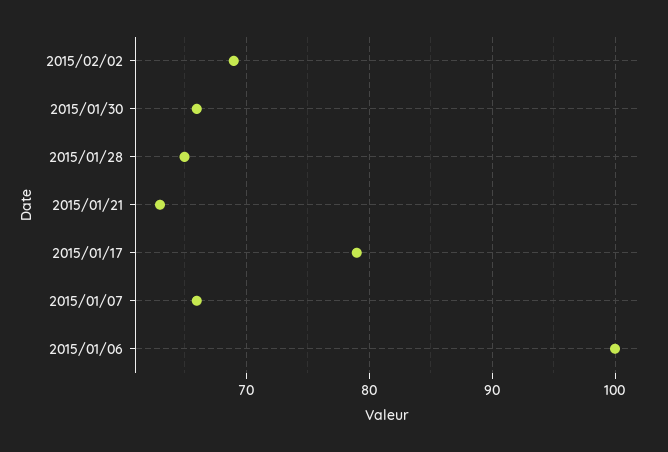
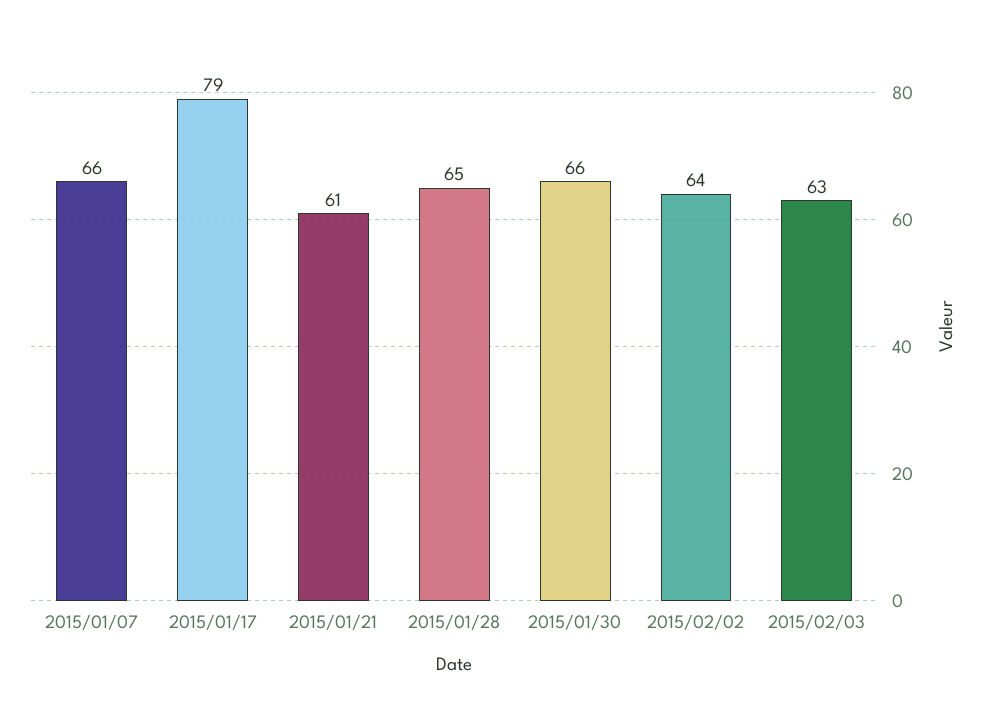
2015/02/02: 69 -> 64
2015/01/21: 63 -> 61
2015/01/06: 100 -> none
2015/02/03: none -> 63

